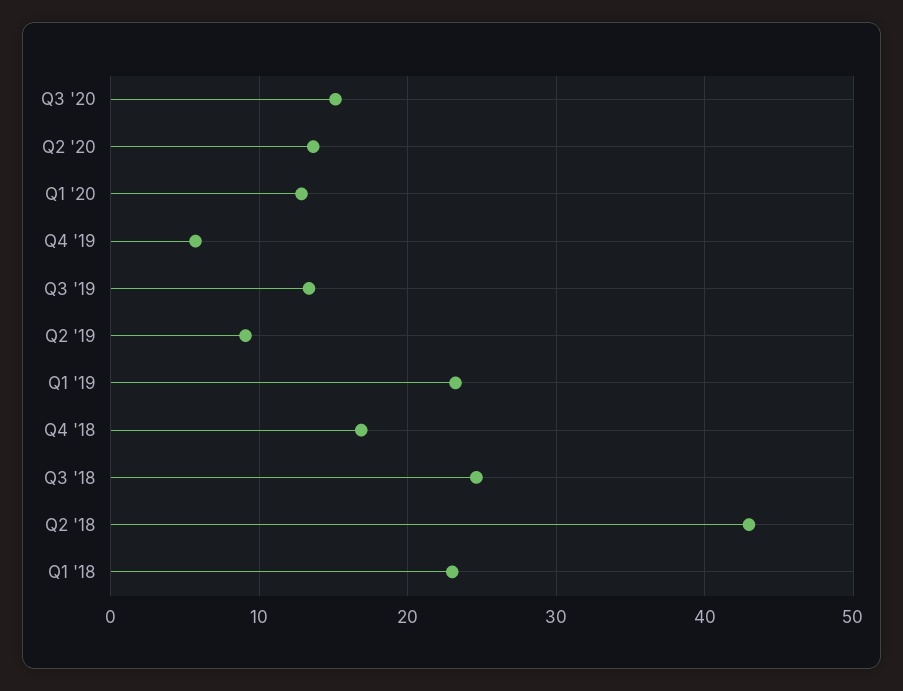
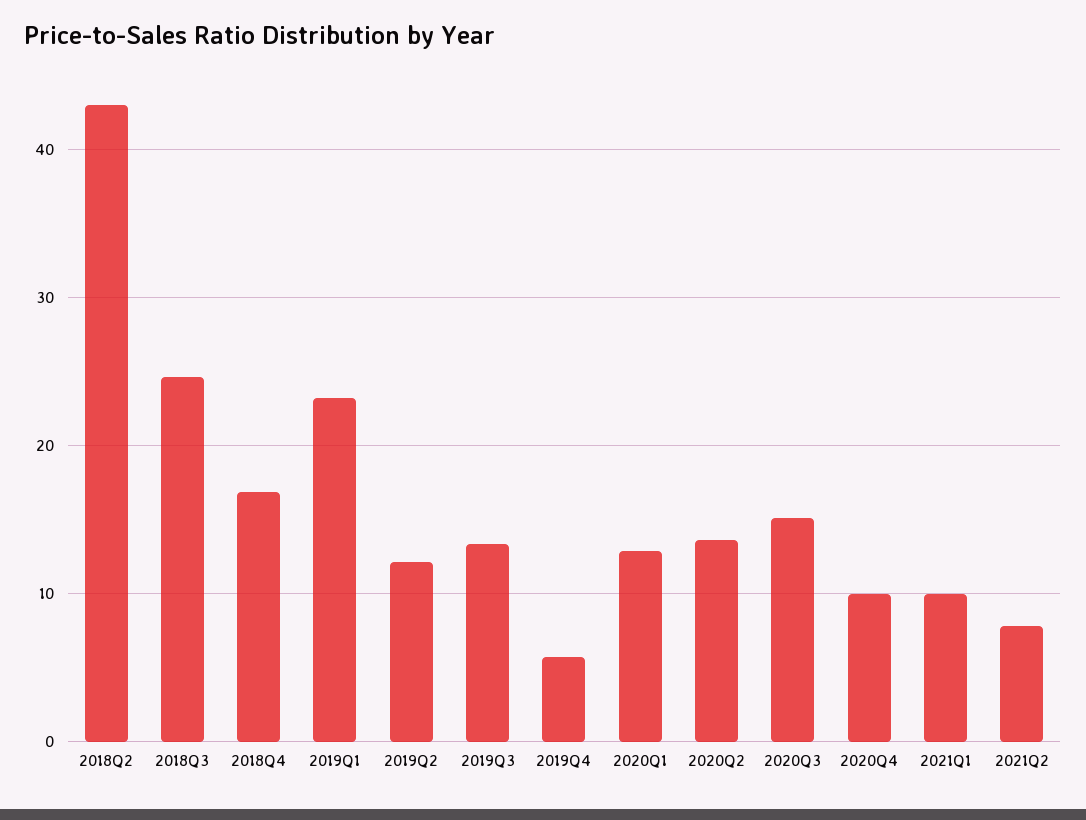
Q2 '19: 9 -> 12
Q1 '18: 23 -> none
2020Q4: none -> 10
2021Q1: none -> 10
2021Q2: none -> 8

